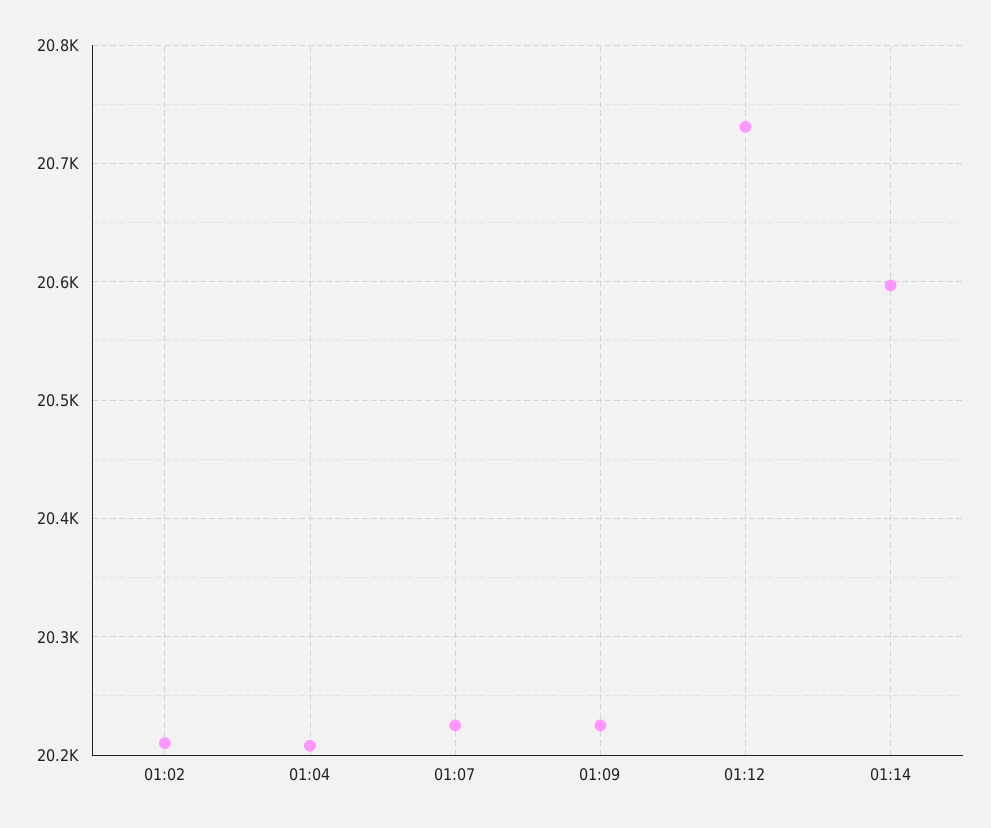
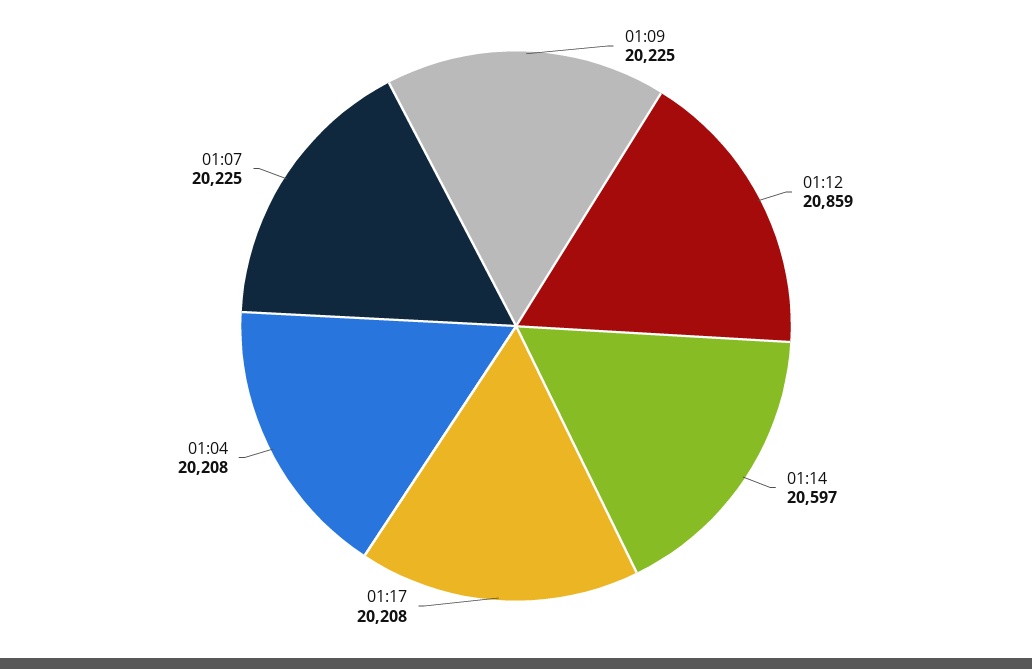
01:02: 20210 -> none
01:12: 20730 -> 20859
01:17: none -> 20208

